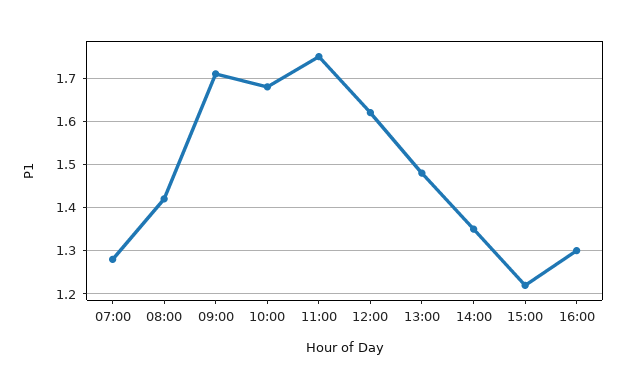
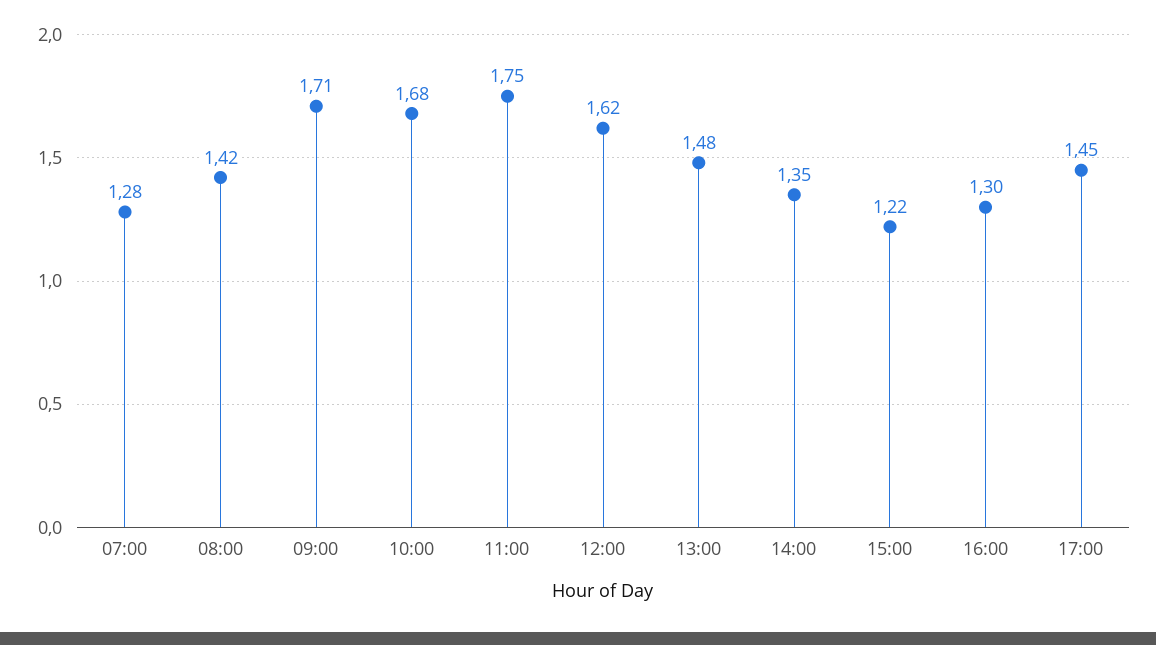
17:00: none -> 1.45

